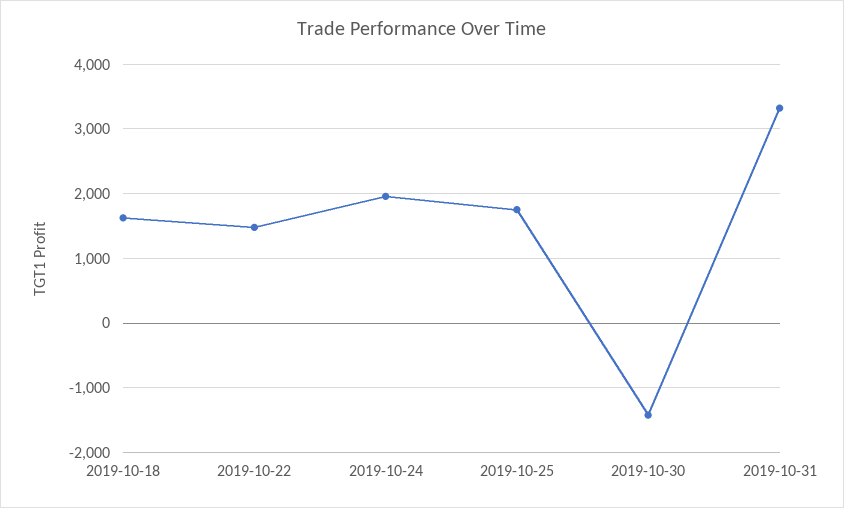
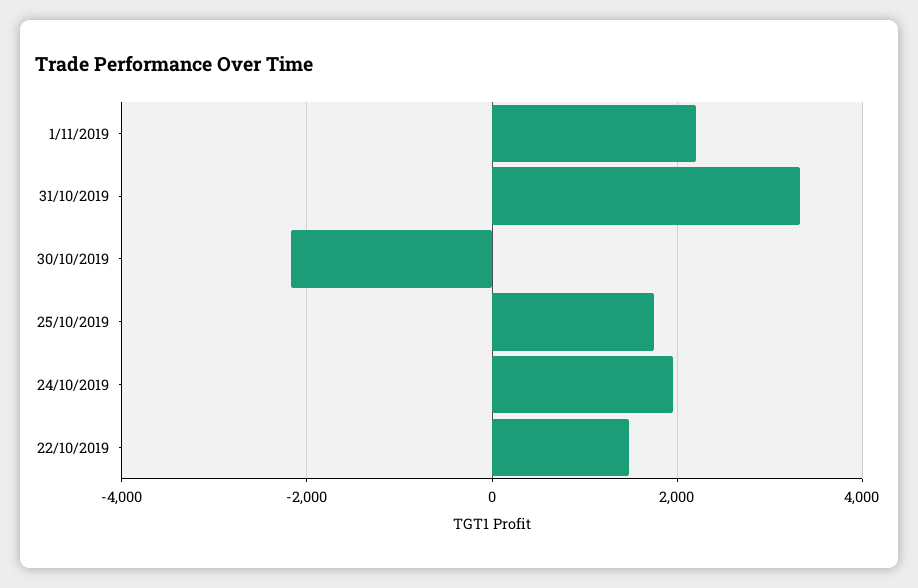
2019-10-18: 1600 -> none
2019-10-30: -1400 -> -2200
1/11/2019: none -> 2200

